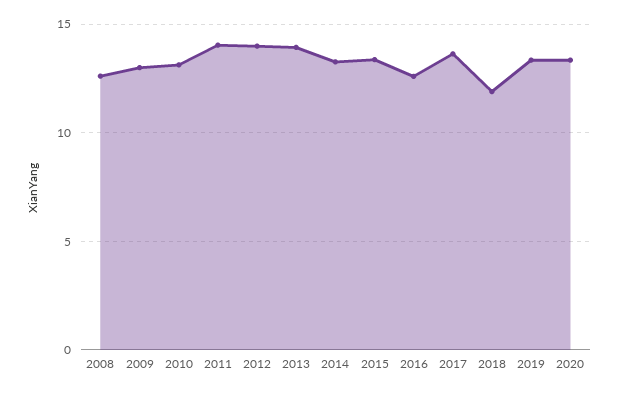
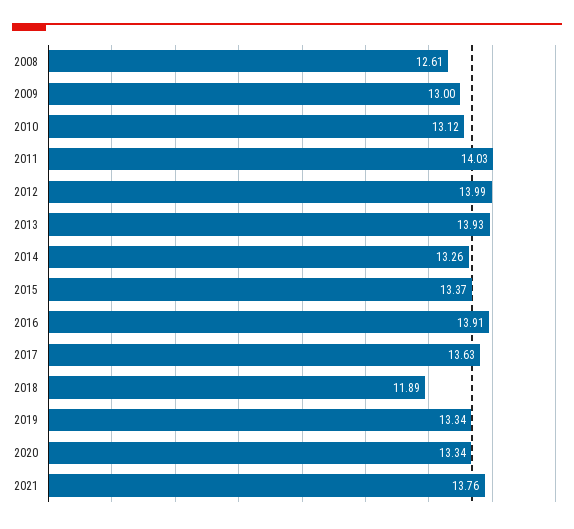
2016: 12.5 -> 13.91
2021: none -> 13.76

